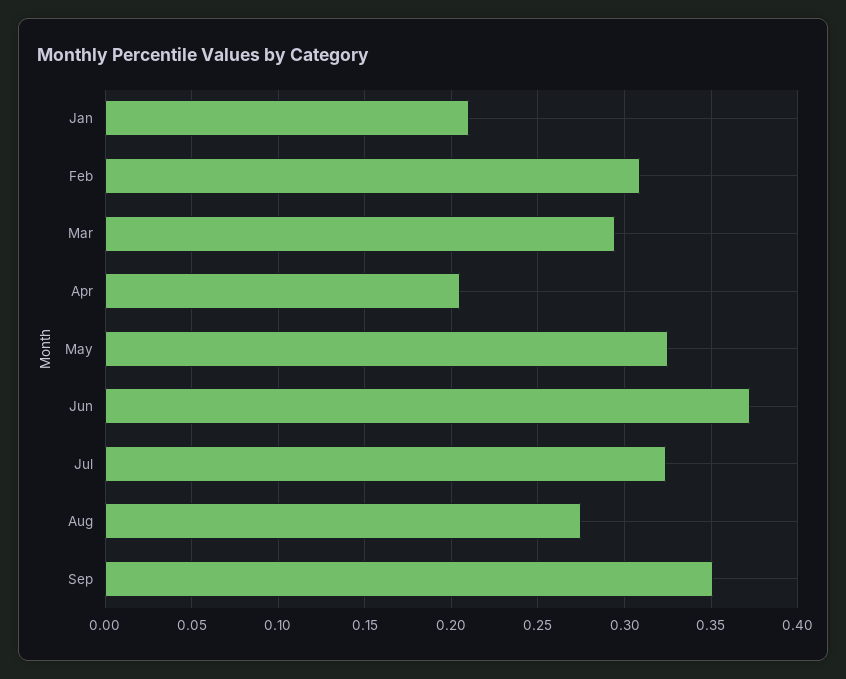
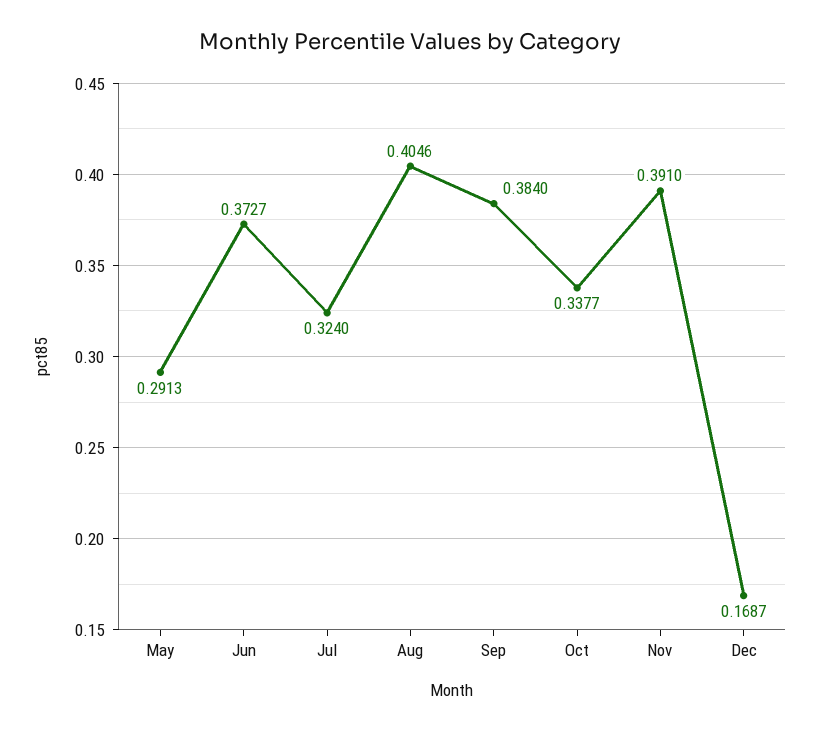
Jan: 0.21 -> none
Feb: 0.31 -> none
Mar: 0.295 -> none
Apr: 0.205 -> none
May: 0.325 -> 0.2913
Aug: 0.275 -> 0.4046
Sep: 0.35 -> 0.384
Oct: none -> 0.3377
Nov: none -> 0.391
Dec: none -> 0.1687

